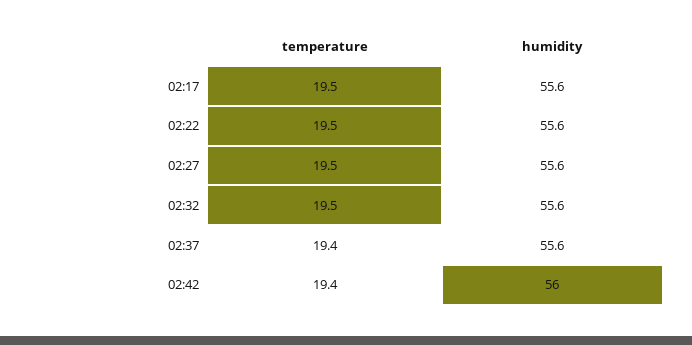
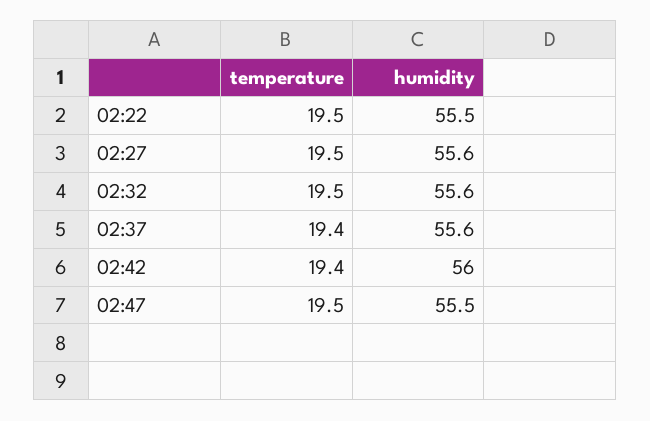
temperature, 02:17: 19.5 -> none
humidity, 02:17: 55.6 -> none
humidity, 02:22: 55.6 -> 55.5
temperature, 02:47: none -> 19.5
humidity, 02:47: none -> 55.5

